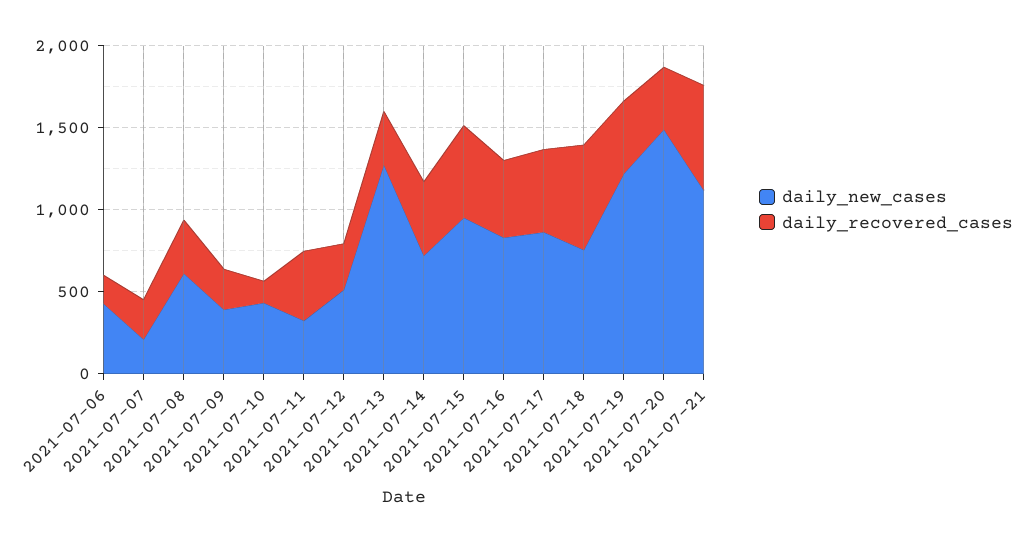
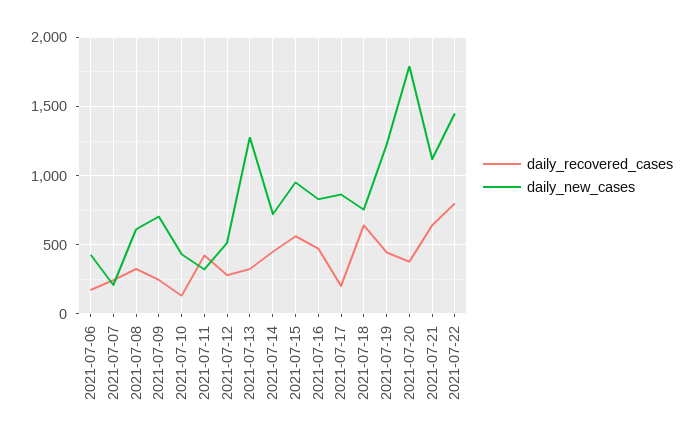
daily_new_cases, 2021-07-09: 400 -> 700
daily_recovered_cases, 2021-07-17: 500 -> 200
daily_new_cases, 2021-07-20: 1500 -> 1800
daily_recovered_cases, 2021-07-22: none -> 800
daily_new_cases, 2021-07-22: none -> 1450

